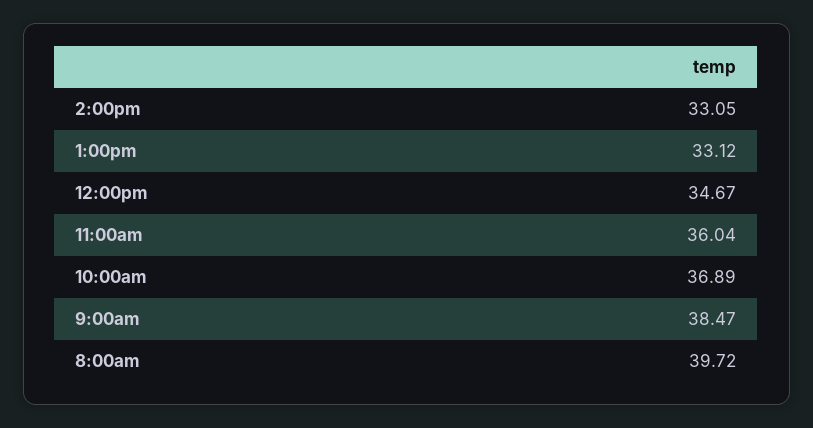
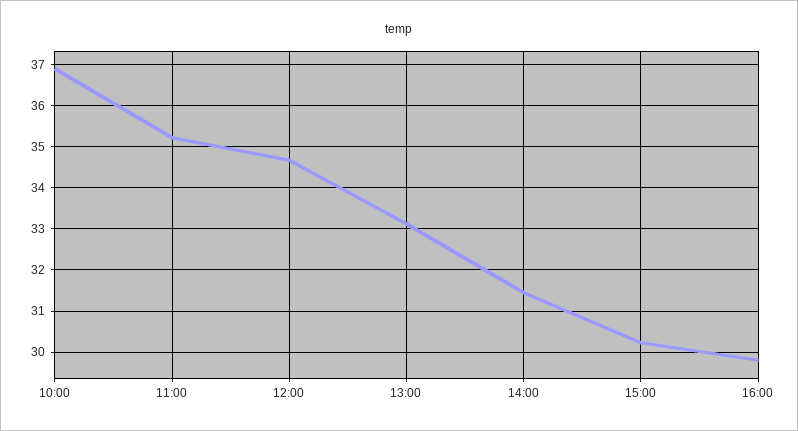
2:00pm: 33.05 -> 31.4
11:00am: 36.04 -> 35.2
9:00am: 38.47 -> none
8:00am: 39.72 -> none
15:00: none -> 30.2
16:00: none -> 29.8

